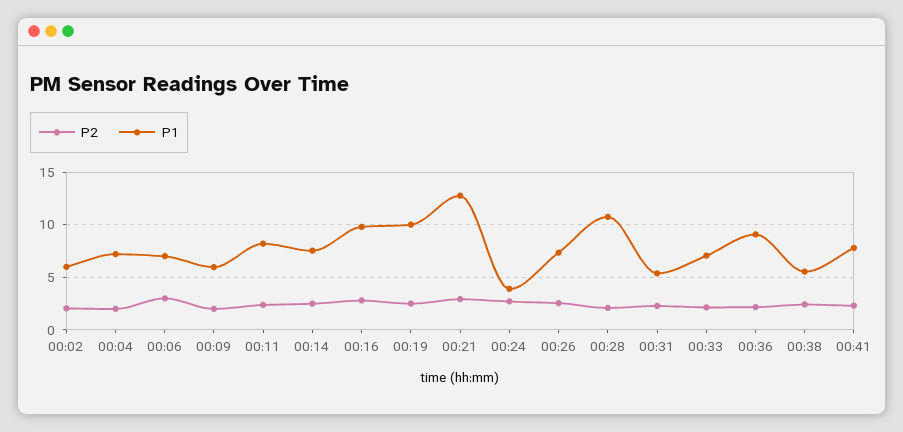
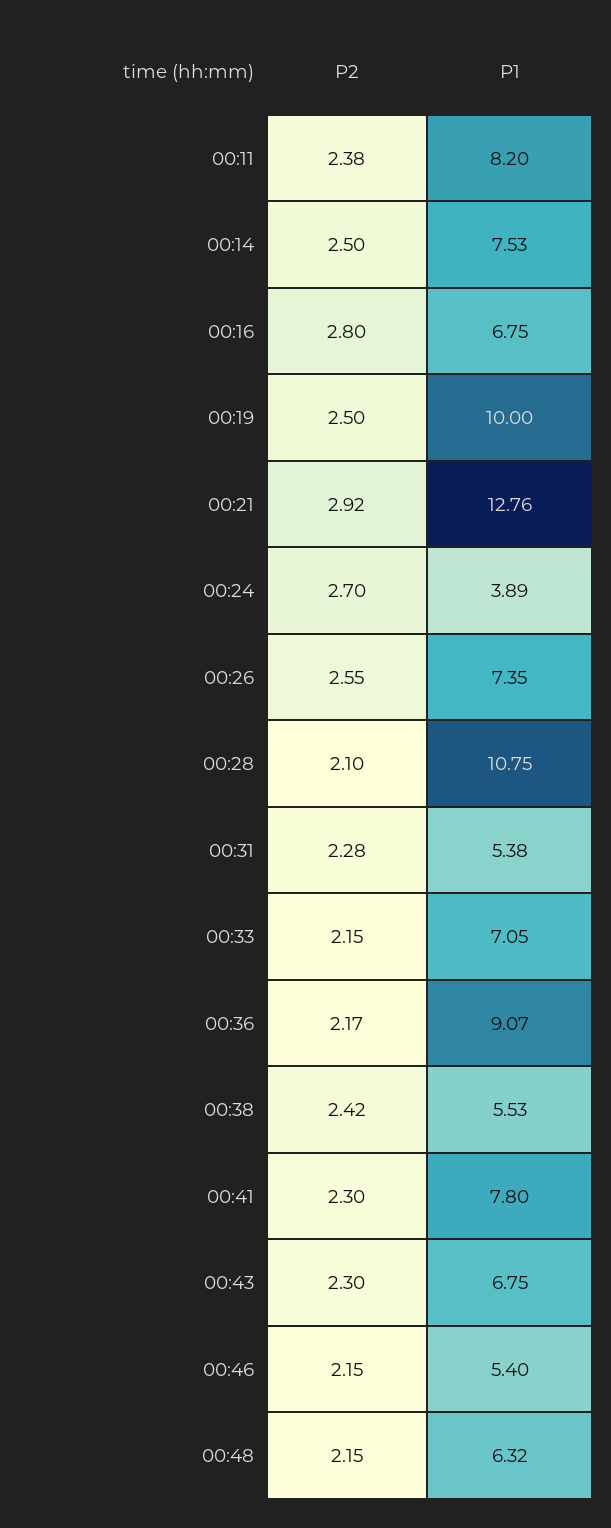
P2, 00:02: 2 -> none
P1, 00:02: 6 -> none
P2, 00:04: 2 -> none
P1, 00:04: 7 -> none
P2, 00:06: 3 -> none
P1, 00:06: 7 -> none
P2, 00:09: 2 -> none
P1, 00:09: 6 -> none
P1, 00:16: 10 -> 6.75
P2, 00:43: none -> 2.3
P1, 00:43: none -> 6.75
P2, 00:46: none -> 2.15
P1, 00:46: none -> 5.4
P2, 00:48: none -> 2.15
P1, 00:48: none -> 6.32

